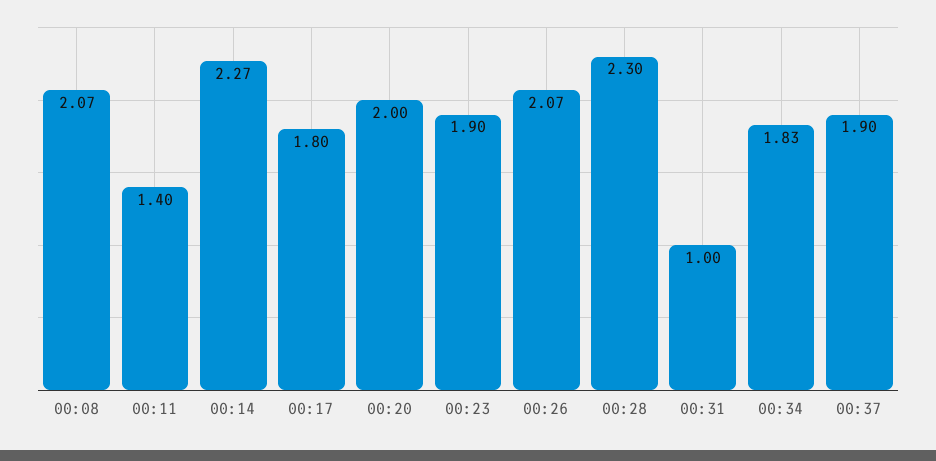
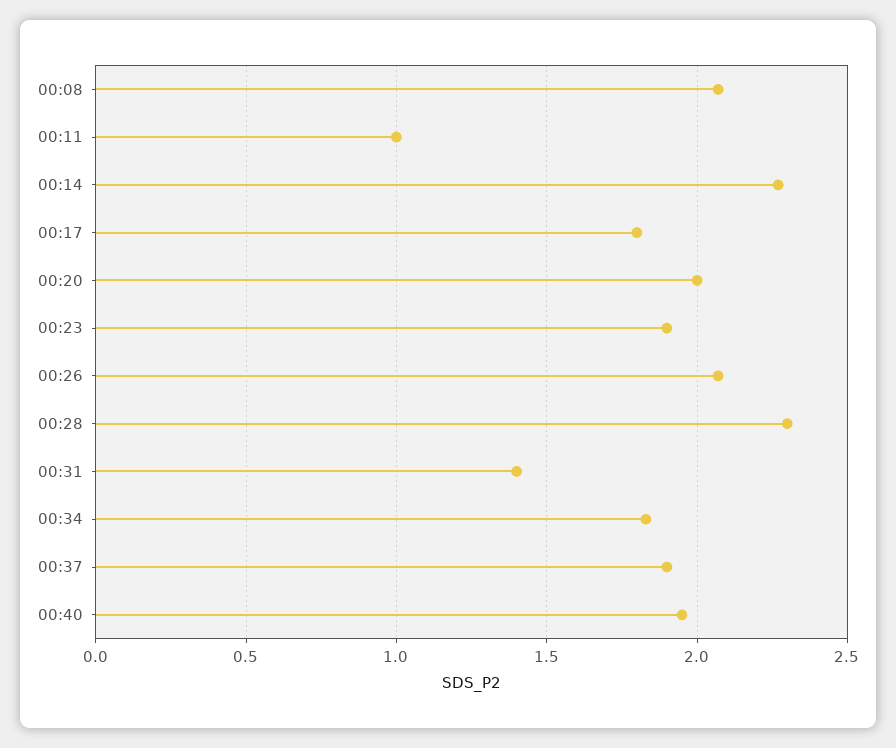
00:11: 1.4 -> 1
00:31: 1 -> 1.4
00:40: none -> 1.95

